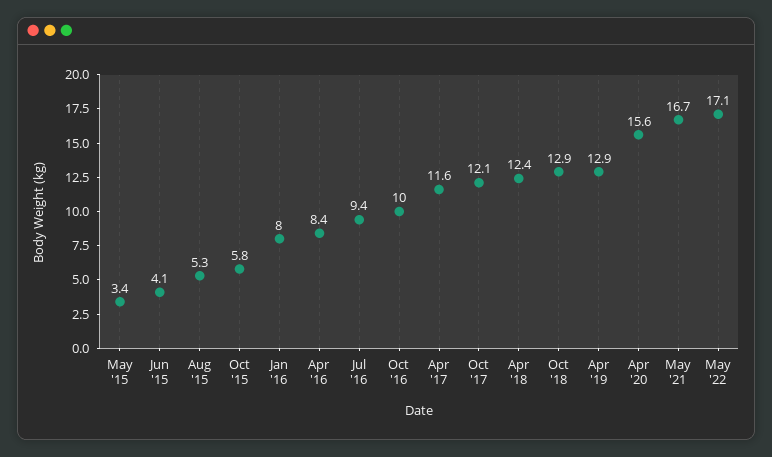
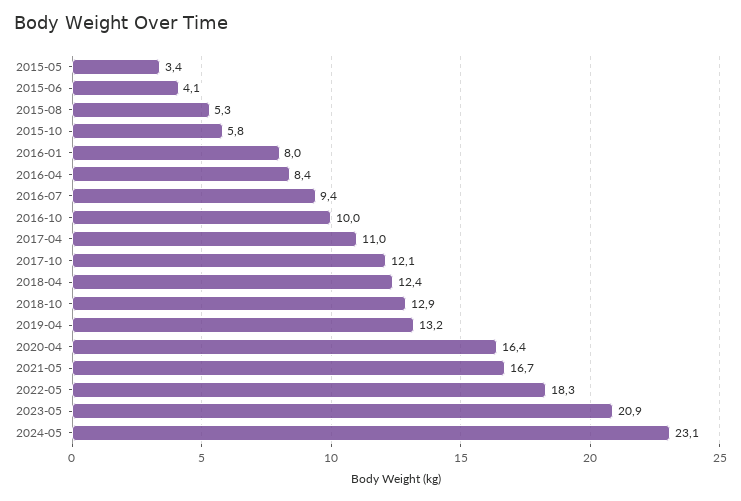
Apr '17: 11.6 -> 11
Apr '19: 12.9 -> 13.2
Apr '20: 15.6 -> 16.4
May '22: 17.1 -> 18.3
2023-05: none -> 20.9
2024-05: none -> 23.1

